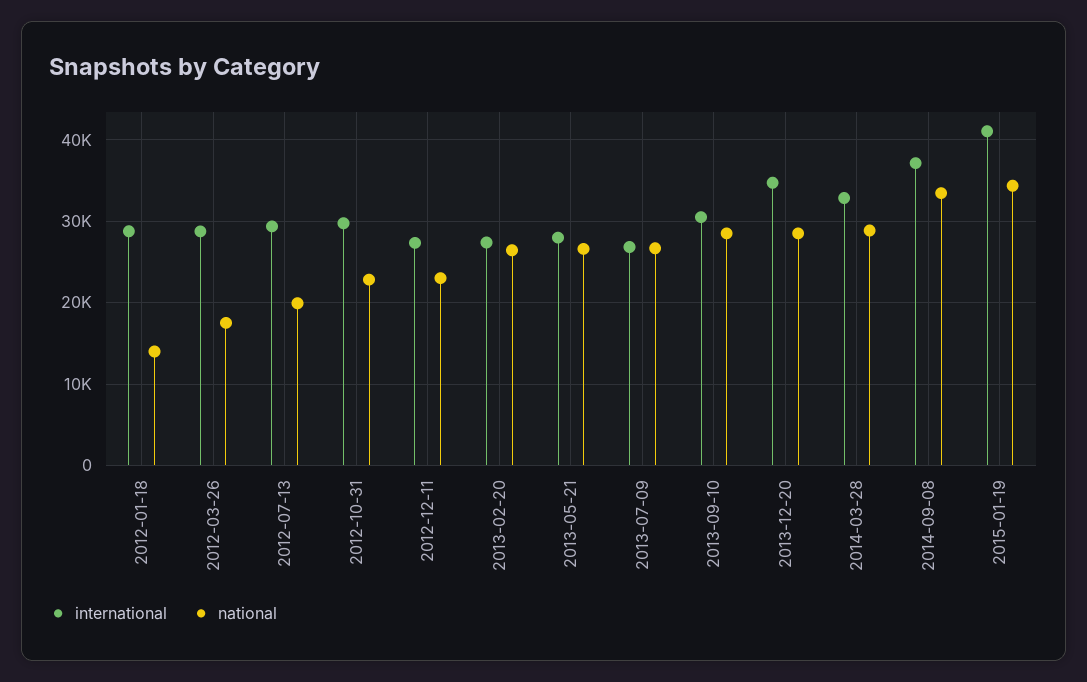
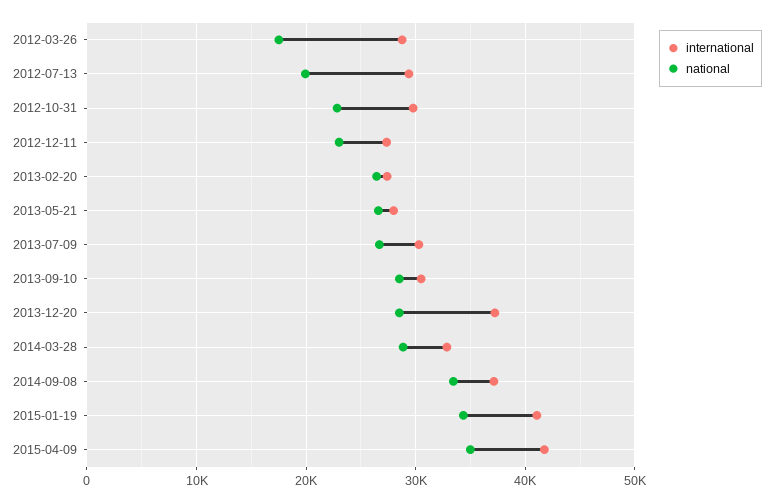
international, 2012-01-18: 29000 -> none
national, 2012-01-18: 14000 -> none
international, 2013-07-09: 27000 -> 30000
international, 2013-12-20: 35000 -> 37000
international, 2015-04-09: none -> 42000
national, 2015-04-09: none -> 35000

